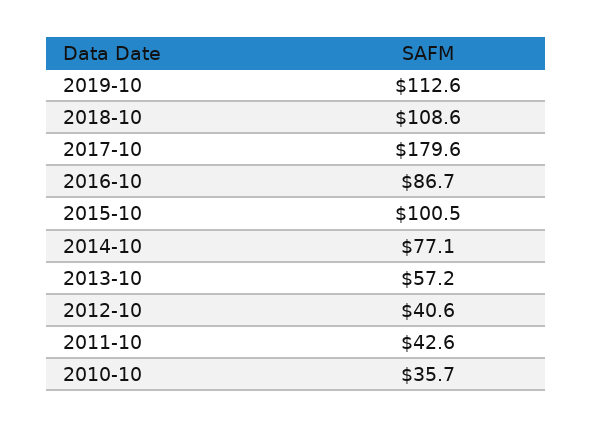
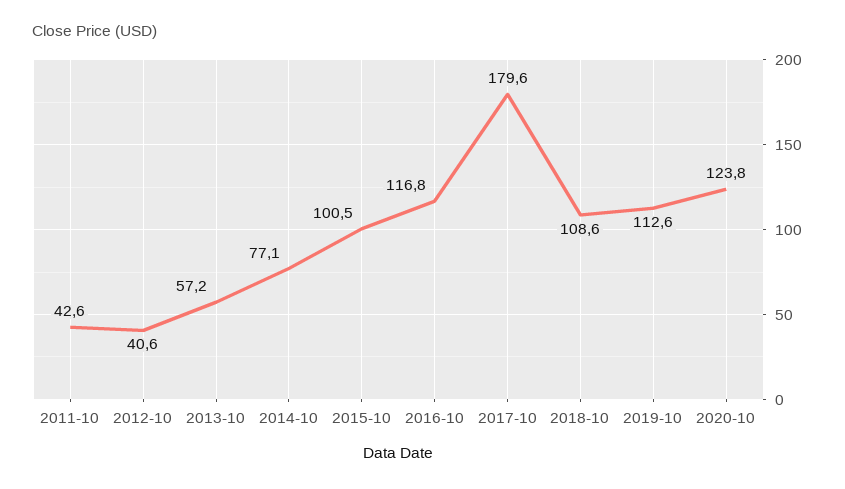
2016-10: 86.7 -> 116.8
2010-10: 35.7 -> none
2020-10: none -> 123.8

